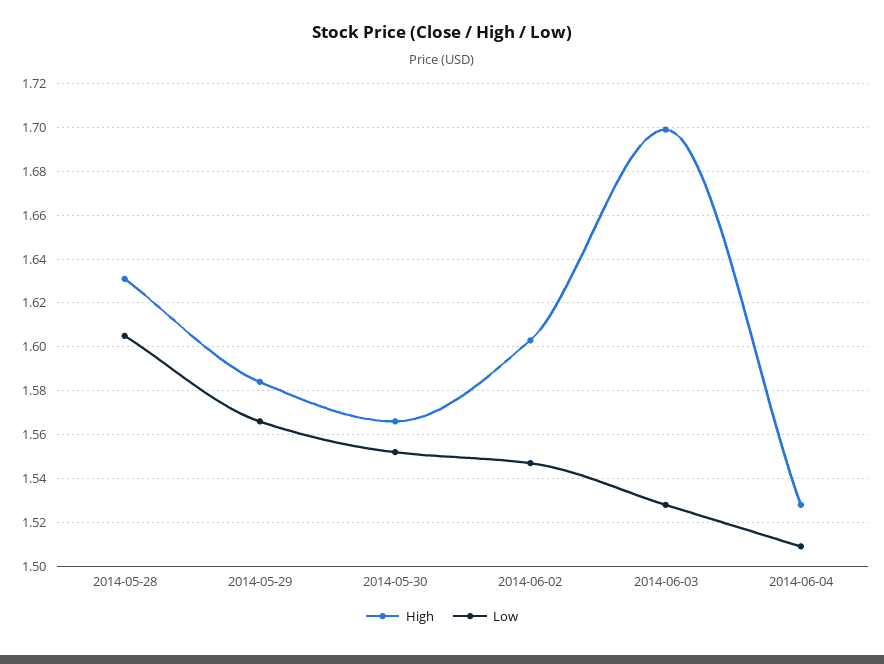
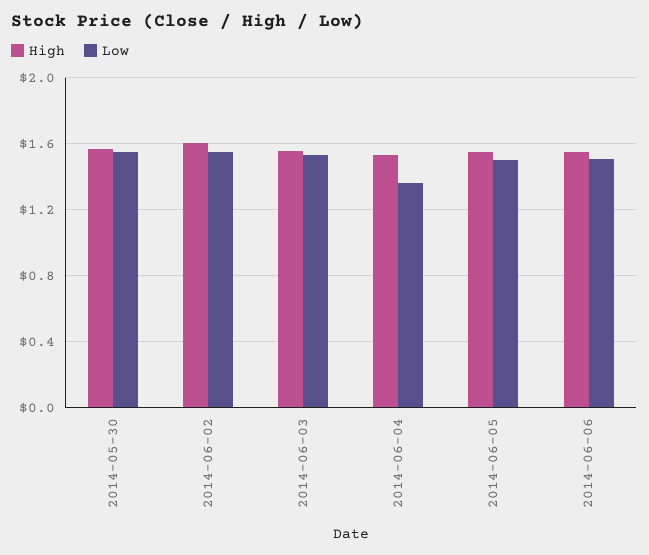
High, 2014-05-28: 1.63 -> none
Low, 2014-05-28: 1.605 -> none
High, 2014-05-29: 1.585 -> none
Low, 2014-05-29: 1.565 -> none
High, 2014-06-03: 1.7 -> 1.55
Low, 2014-06-04: 1.51 -> 1.35
High, 2014-06-05: none -> 1.55
Low, 2014-06-05: none -> 1.5
High, 2014-06-06: none -> 1.55
Low, 2014-06-06: none -> 1.5

